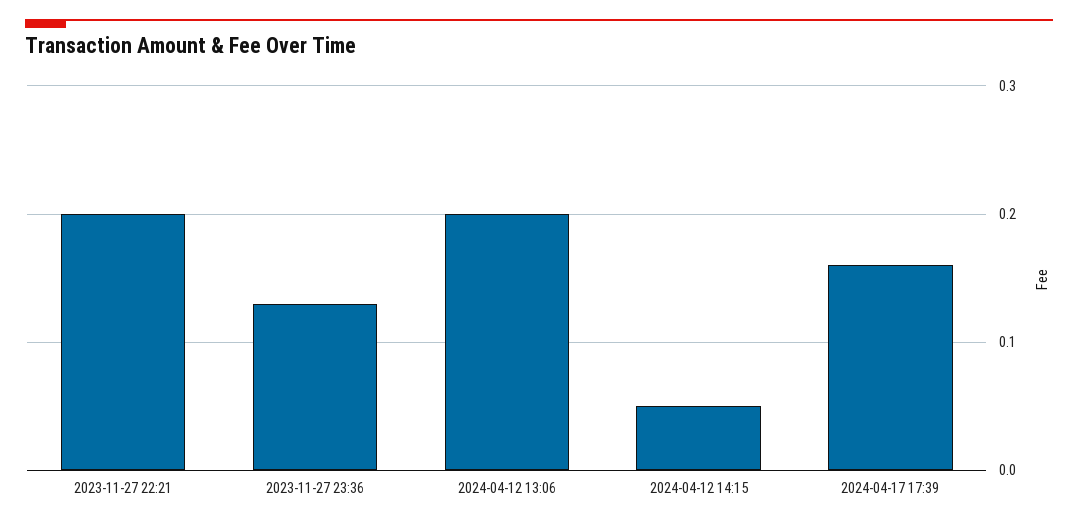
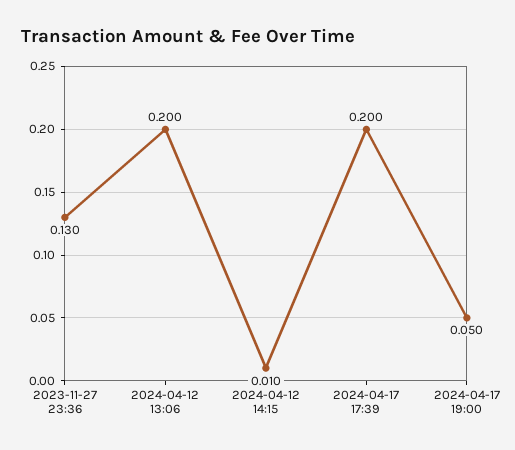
2023-11-27 22:21: 0.2 -> none
2024-04-12 14:15: 0.05 -> 0.01
2024-04-17 17:39: 0.16 -> 0.2
2024-04-17 19:00: none -> 0.05

